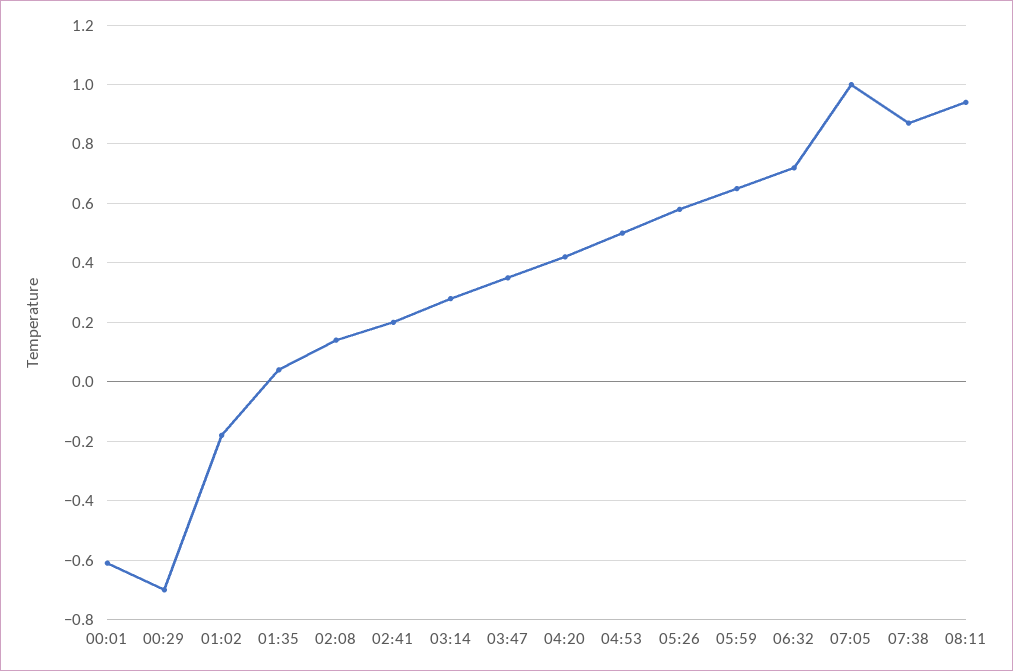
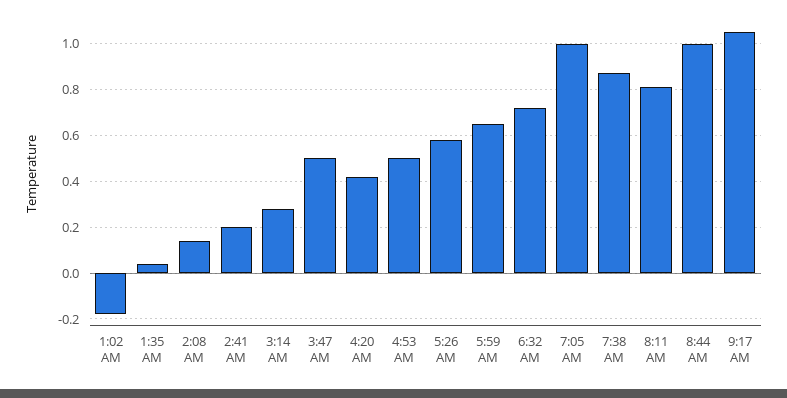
00:01: -0.6 -> none
00:29: -0.7 -> none
03:47: 0.35 -> 0.5
08:11: 0.95 -> 0.8
8:44 AM: none -> 1
9:17 AM: none -> 1.05

